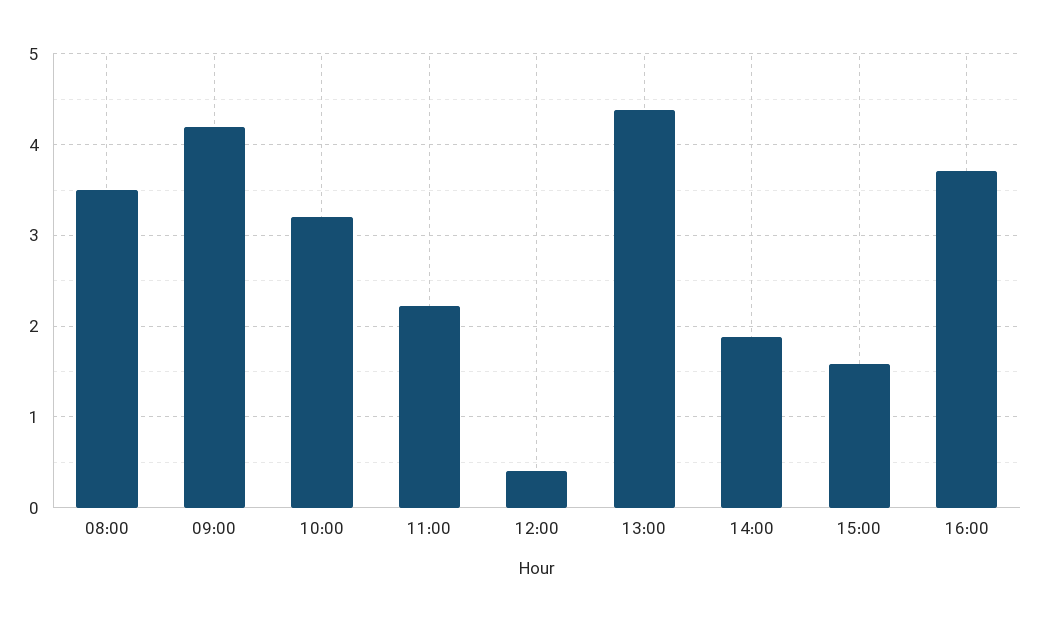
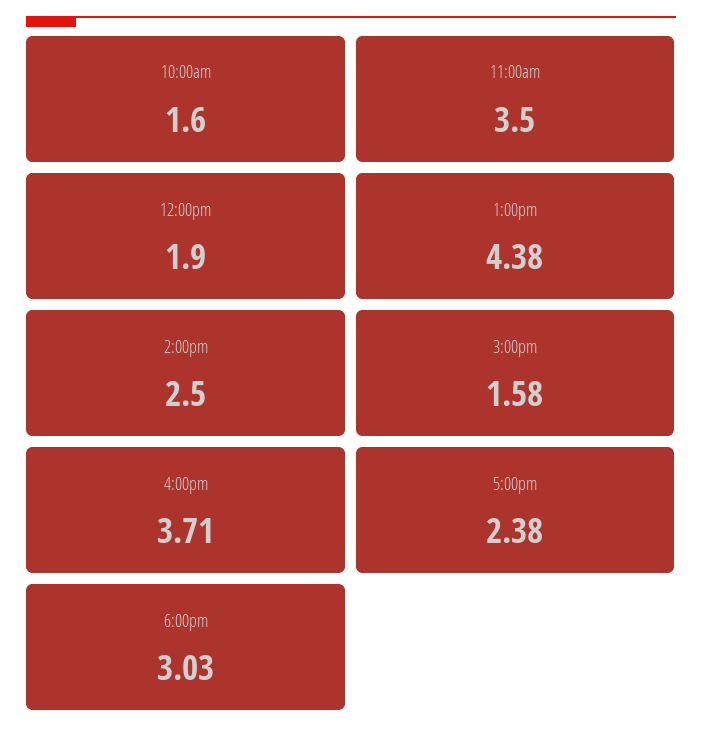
08:00: 3.5 -> none
09:00: 4.2 -> none
10:00: 3.2 -> 1.6
11:00: 2.2 -> 3.5
12:00: 0.4 -> 1.9
14:00: 1.9 -> 2.5
5:00pm: none -> 2.38
6:00pm: none -> 3.03

